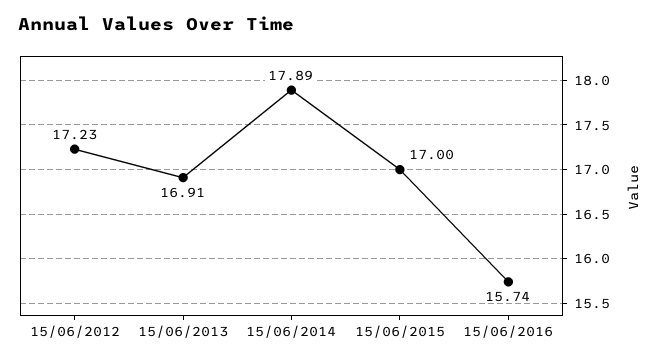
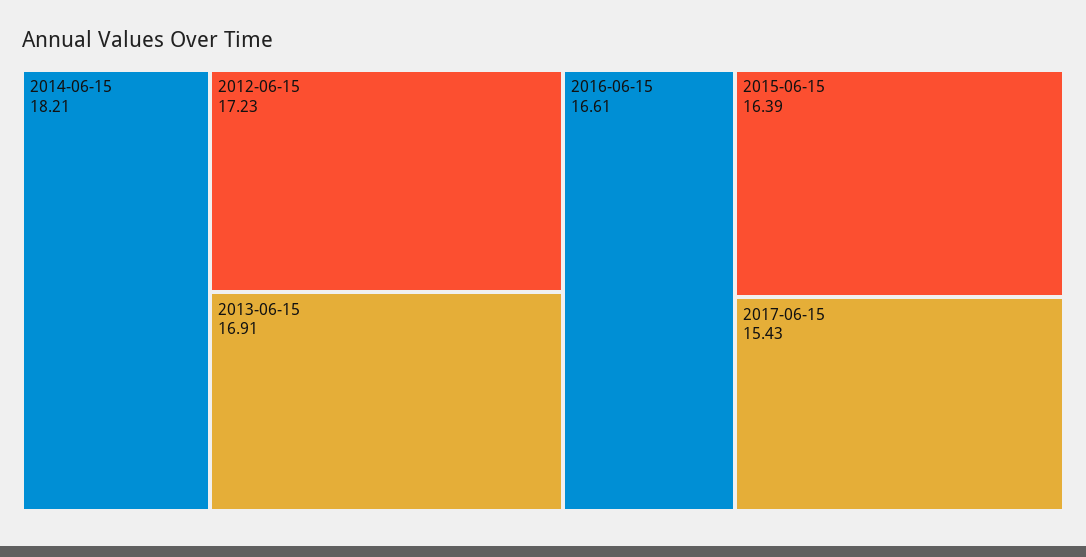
15/06/2014: 17.89 -> 18.21
15/06/2015: 17 -> 16.39
15/06/2016: 15.74 -> 16.61
2017-06-15: none -> 15.43

